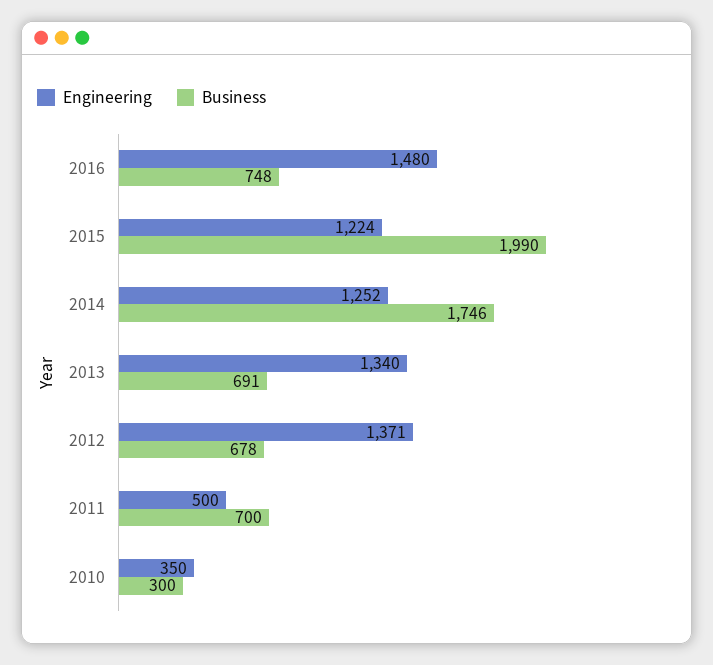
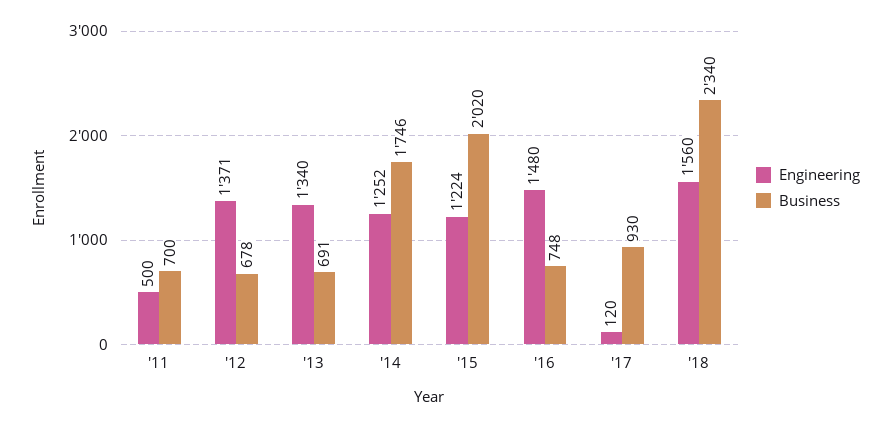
Business, 2015: 1990 -> 2020
Engineering, 2010: 350 -> none
Business, 2010: 300 -> none
Engineering, '17: none -> 120
Business, '17: none -> 930
Engineering, '18: none -> 1560
Business, '18: none -> 2340

